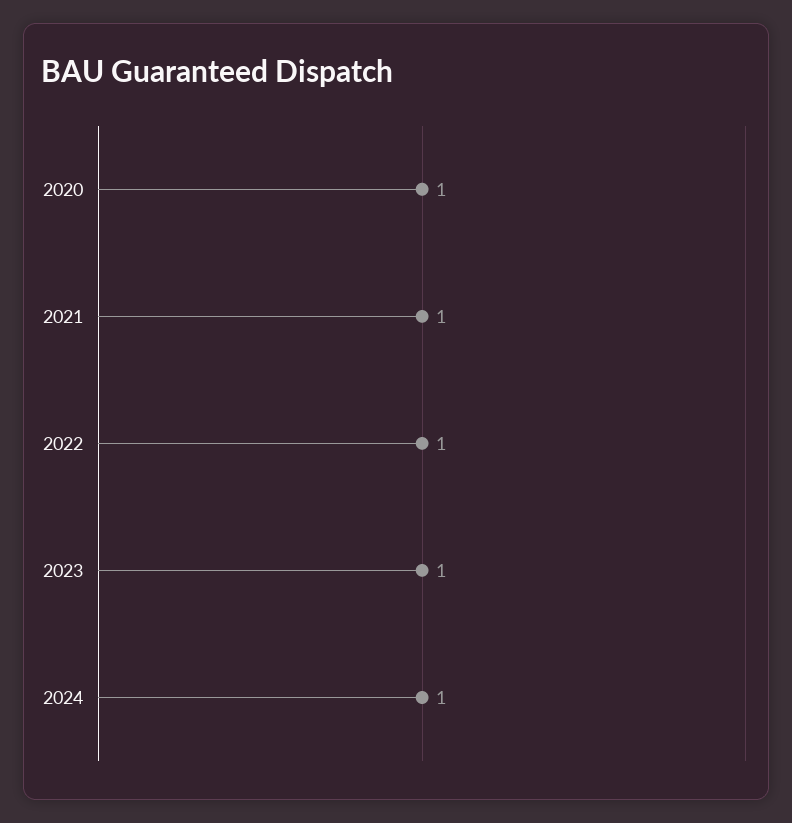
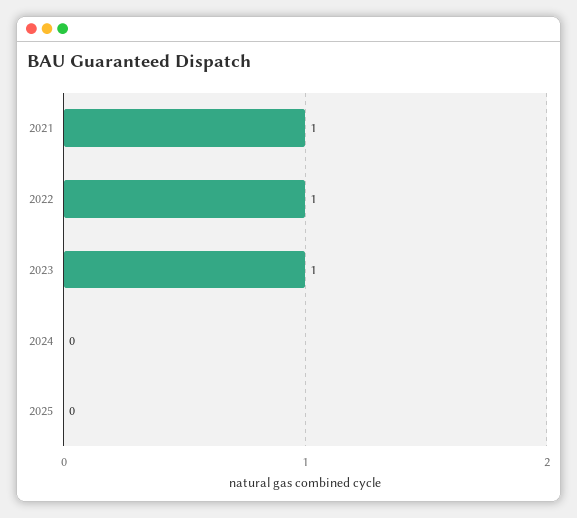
2020: 1 -> none
2024: 1 -> 0
2025: none -> 0

